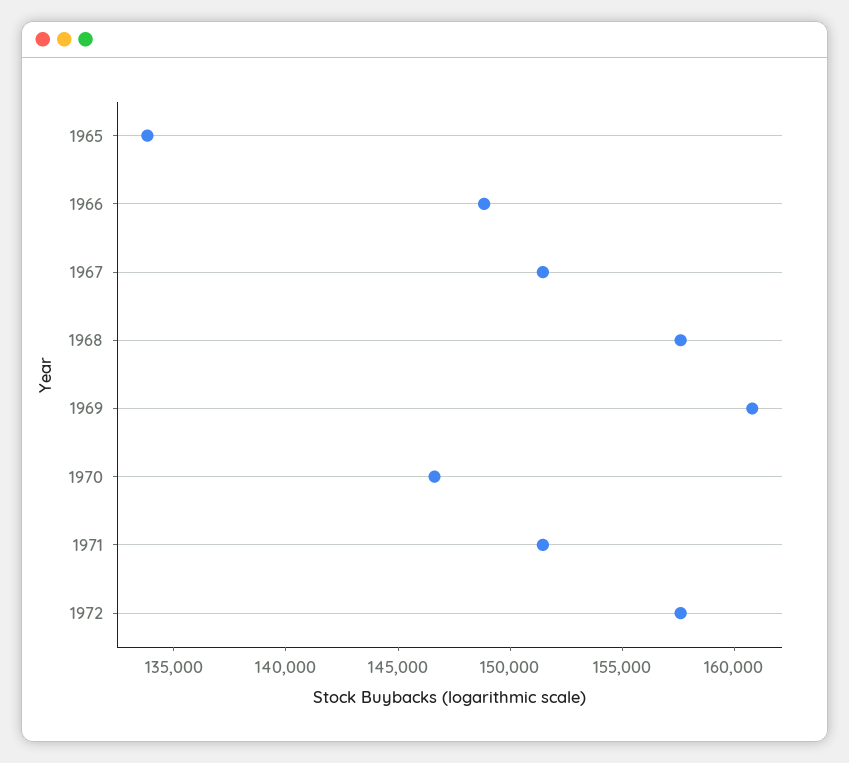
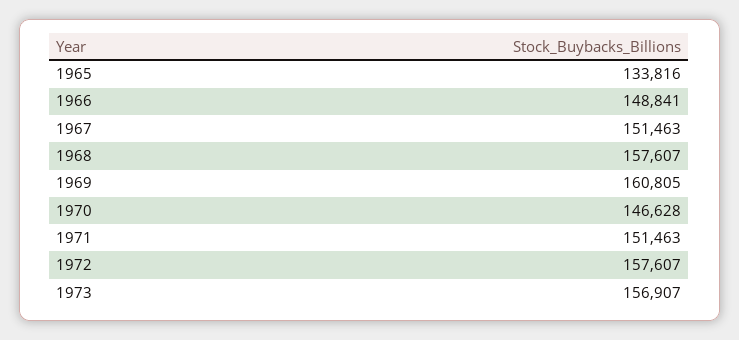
1973: none -> 156907

